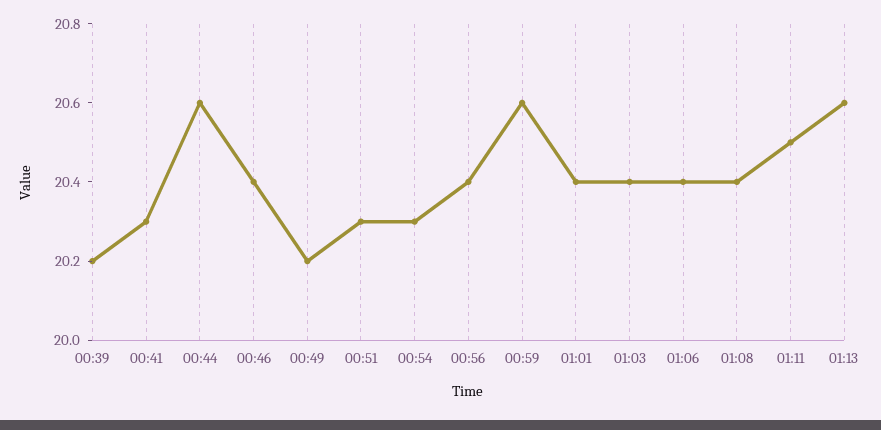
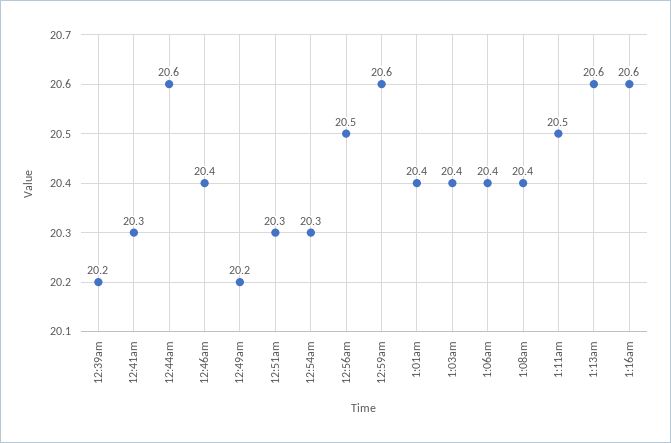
00:56: 20.4 -> 20.5
1:16am: none -> 20.6

